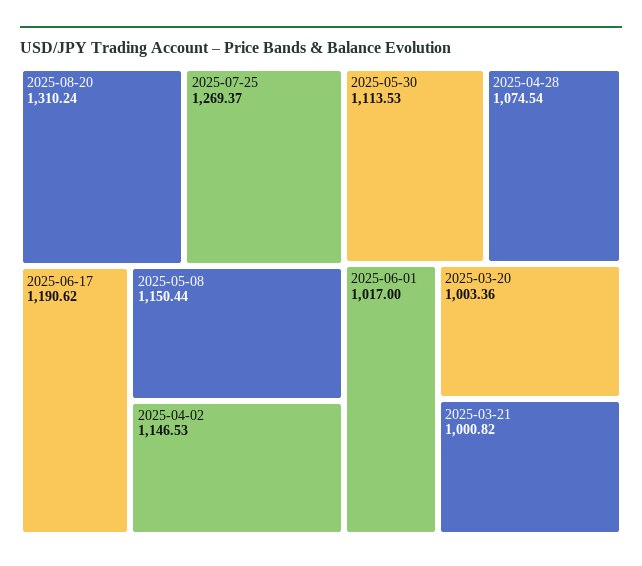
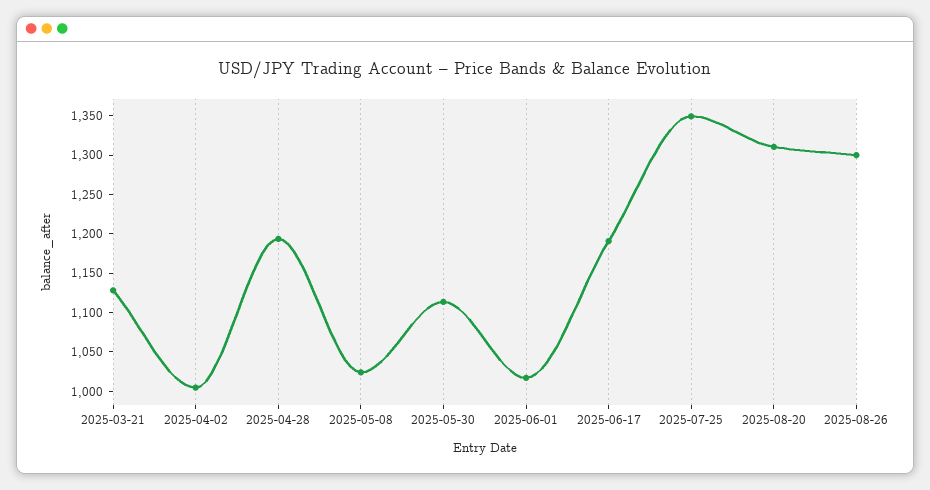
2025-07-25: 1269.37 -> 1350
2025-05-08: 1150.44 -> 1025
2025-04-02: 1146.53 -> 1000
2025-04-28: 1074.54 -> 1200
2025-03-20: 1003.36 -> none
2025-03-21: 1000.82 -> 1125
2025-08-26: none -> 1300

